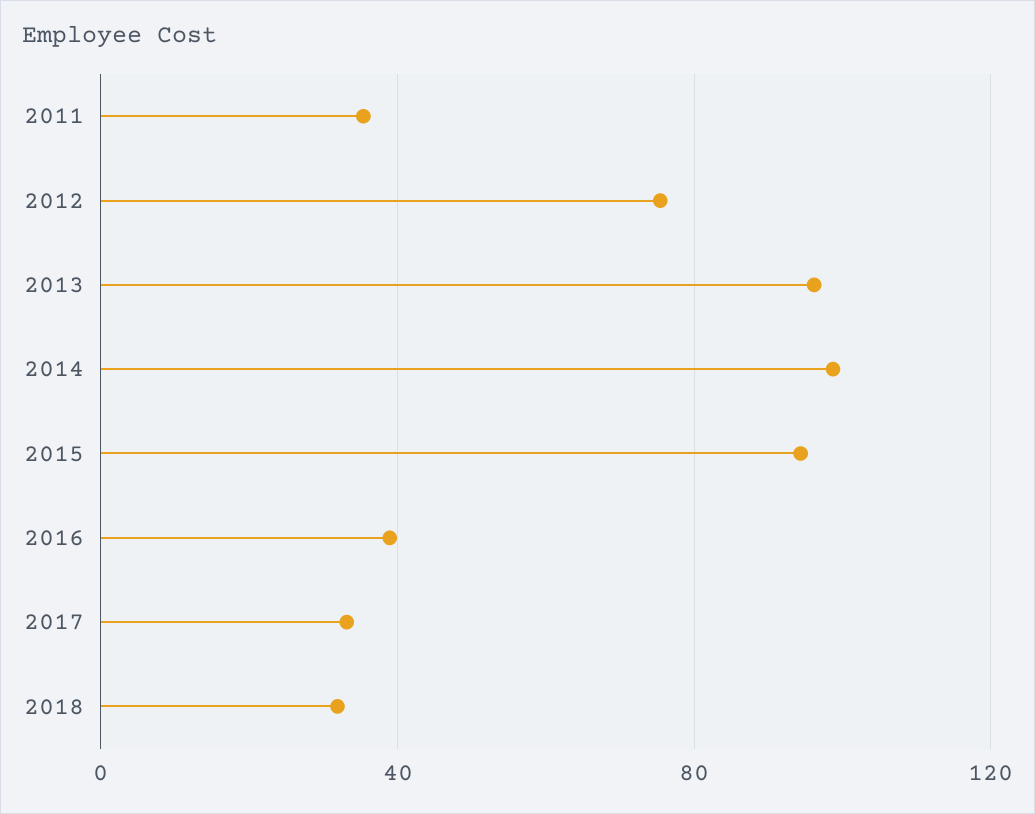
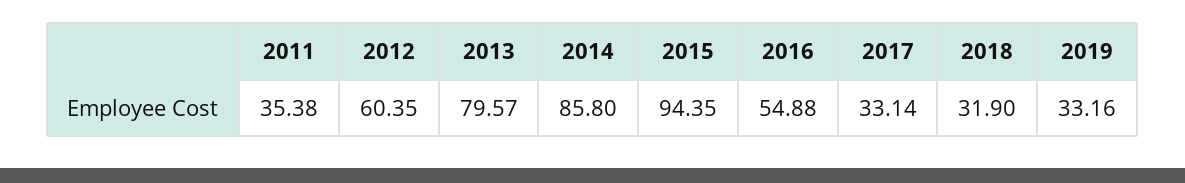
2012: 75 -> 60.35
2013: 95 -> 79.57
2014: 100 -> 85.8
2016: 40 -> 54.88
2019: none -> 33.16

